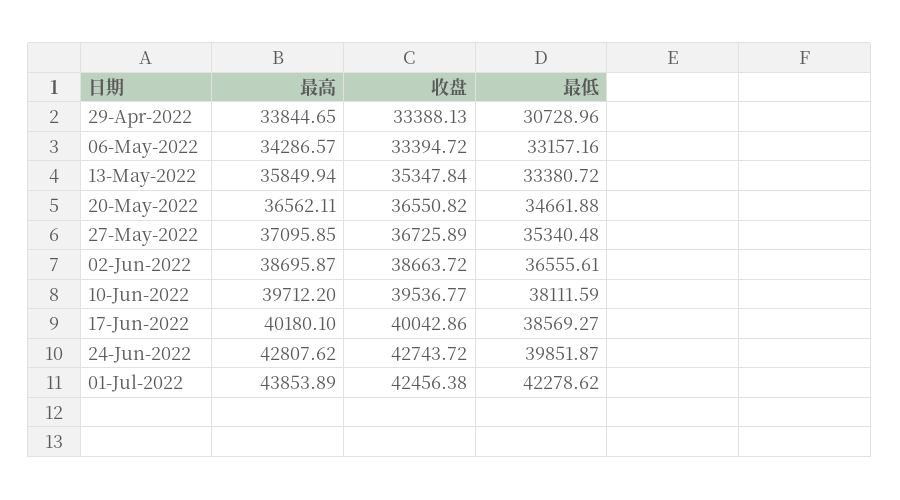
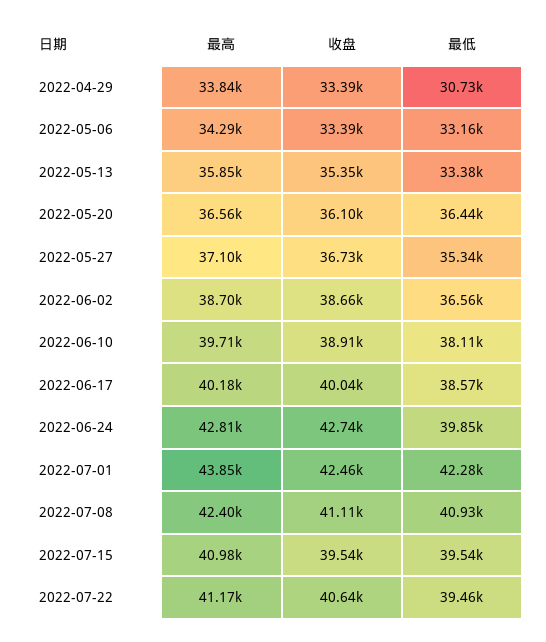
收盘, 20-May-2022: 36550.82 -> 36100
最低, 20-May-2022: 34661.88 -> 36440
收盘, 10-Jun-2022: 39536.77 -> 38910
最高, 2022-07-08: none -> 42400
收盘, 2022-07-08: none -> 41110
最低, 2022-07-08: none -> 40930
最高, 2022-07-15: none -> 40980
收盘, 2022-07-15: none -> 39540
最低, 2022-07-15: none -> 39540
最高, 2022-07-22: none -> 41170
收盘, 2022-07-22: none -> 40640
最低, 2022-07-22: none -> 39460

